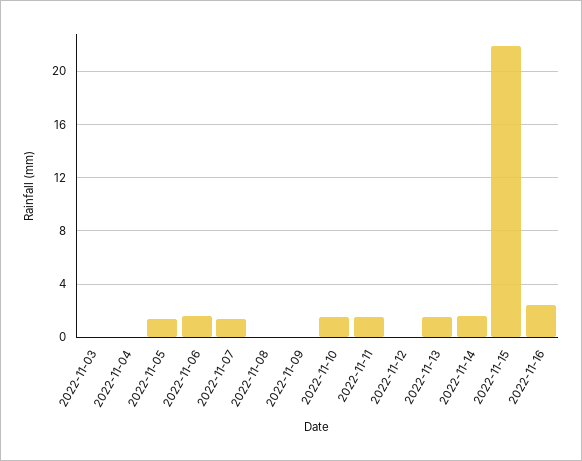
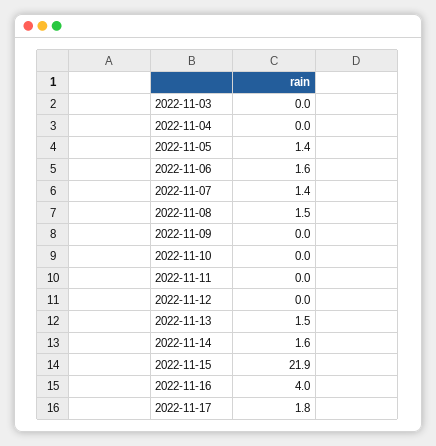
2022-11-08: 0 -> 1.5
2022-11-10: 1.5 -> 0
2022-11-11: 1.5 -> 0
2022-11-16: 2.5 -> 4
2022-11-17: none -> 1.8

